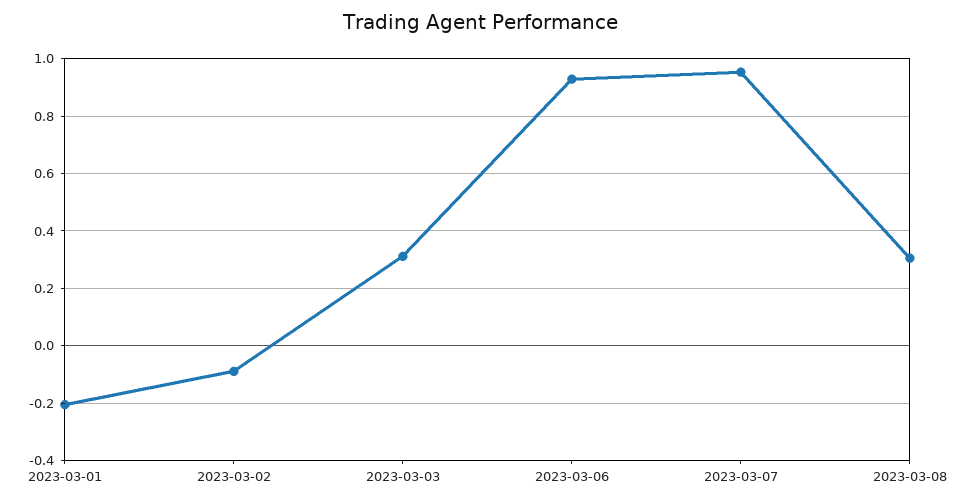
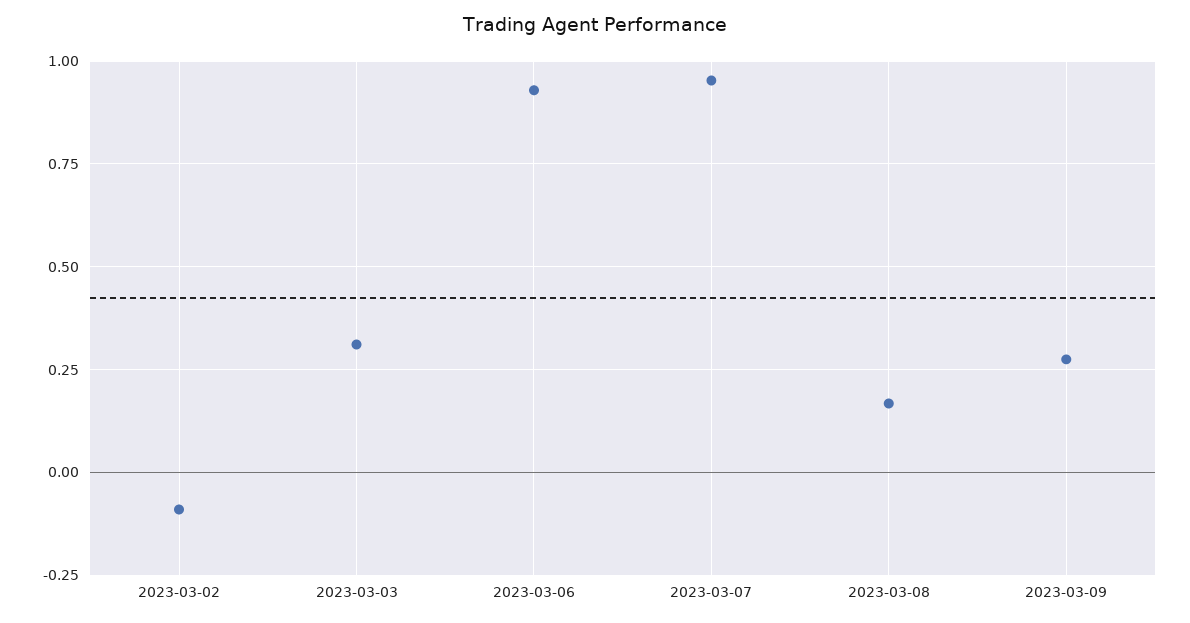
2023-03-01: -0.2 -> none
2023-03-08: 0.3 -> 0.175
2023-03-09: none -> 0.275

